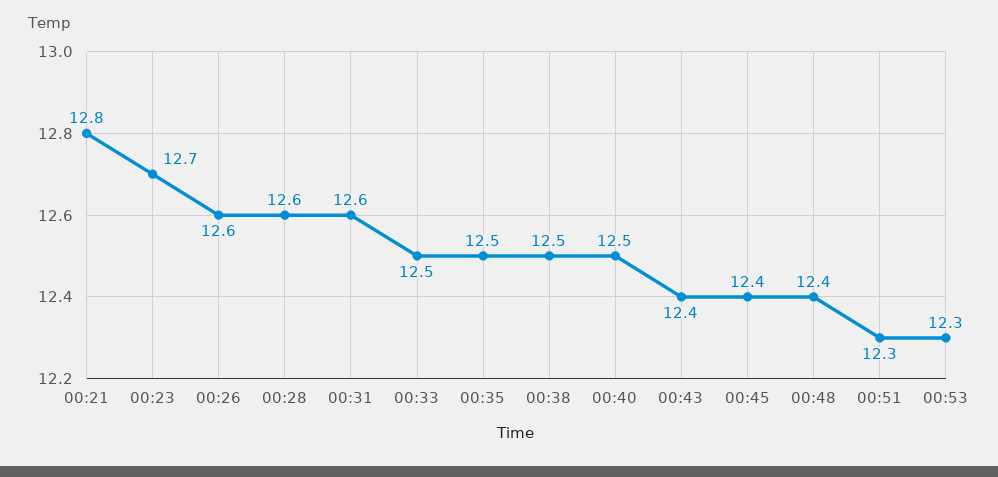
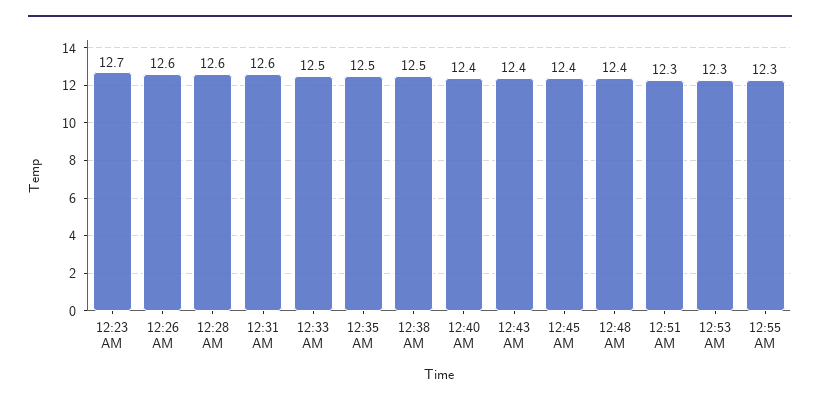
00:21: 12.8 -> none
00:40: 12.5 -> 12.4
12:55 AM: none -> 12.3

